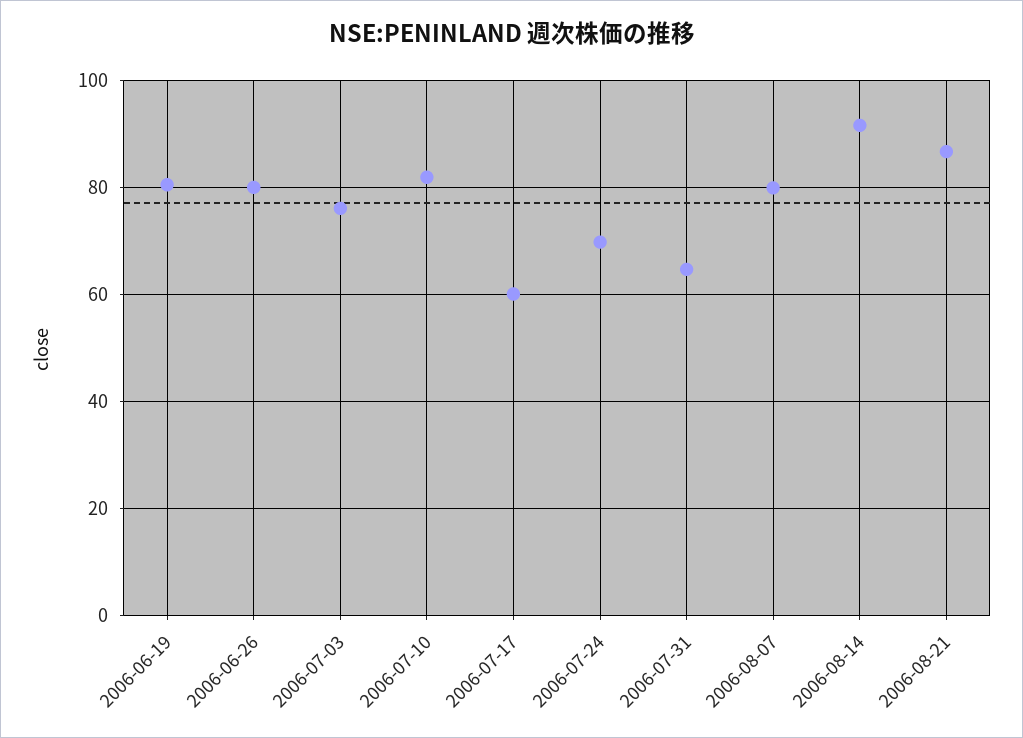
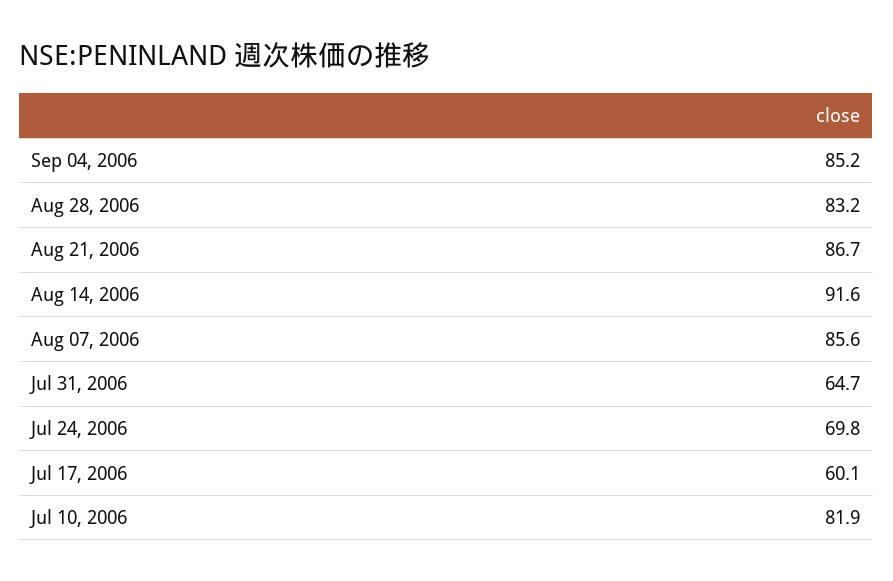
2006-06-19: 80 -> none
2006-06-26: 80 -> none
2006-07-03: 76 -> none
2006-08-07: 80 -> 85.6
Sep 04, 2006: none -> 85.2
Aug 28, 2006: none -> 83.2

